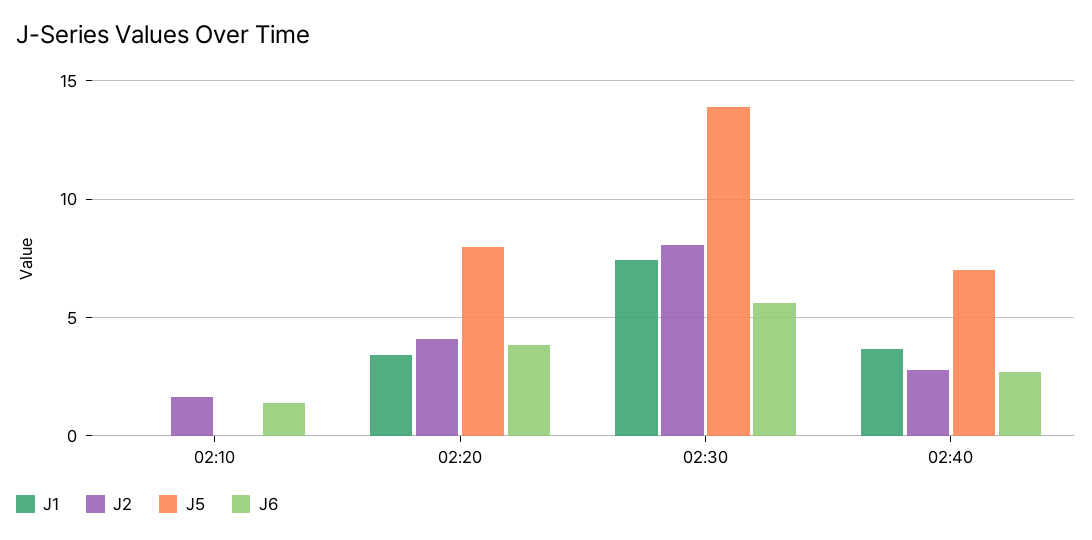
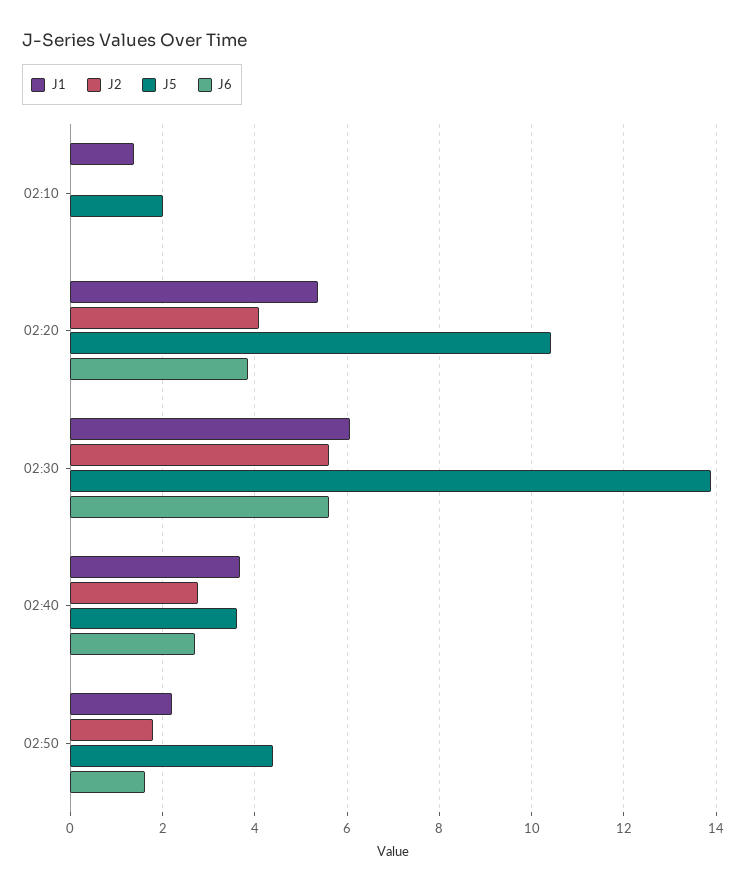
J1, 02:10: 0 -> 1.4
J2, 02:10: 1.5 -> 0
J5, 02:10: 0 -> 2
J6, 02:10: 1.5 -> 0
J1, 02:20: 3.5 -> 5.4
J5, 02:20: 8 -> 10.4
J1, 02:30: 7.5 -> 6
J2, 02:30: 8 -> 5.6
J5, 02:40: 7 -> 3.6
J1, 02:50: none -> 2.2
J2, 02:50: none -> 1.8
J5, 02:50: none -> 4.4
J6, 02:50: none -> 1.6

